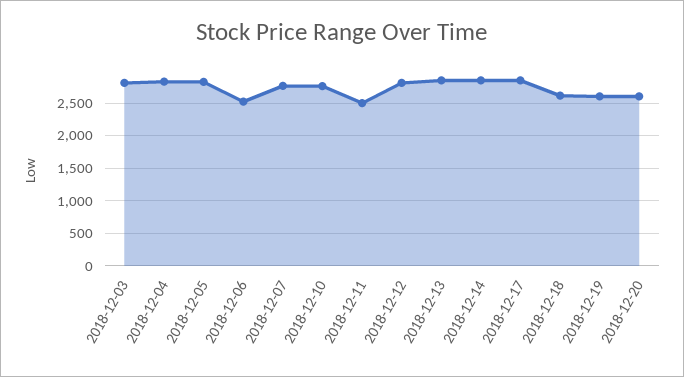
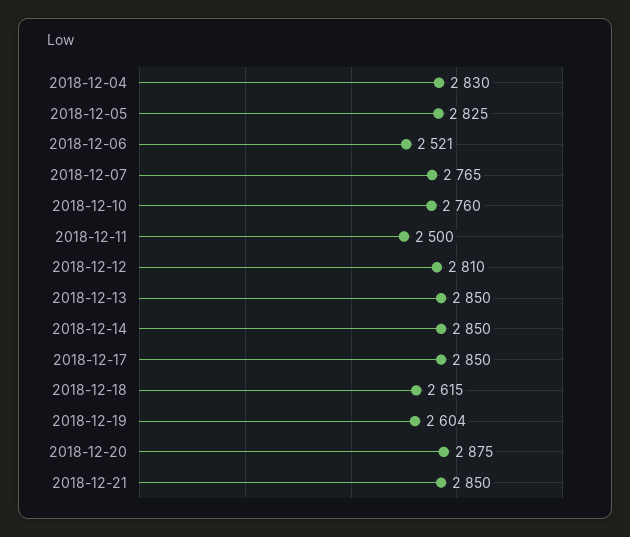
2018-12-03: 2800 -> none
2018-12-20: 2600 -> 2875
2018-12-21: none -> 2850

